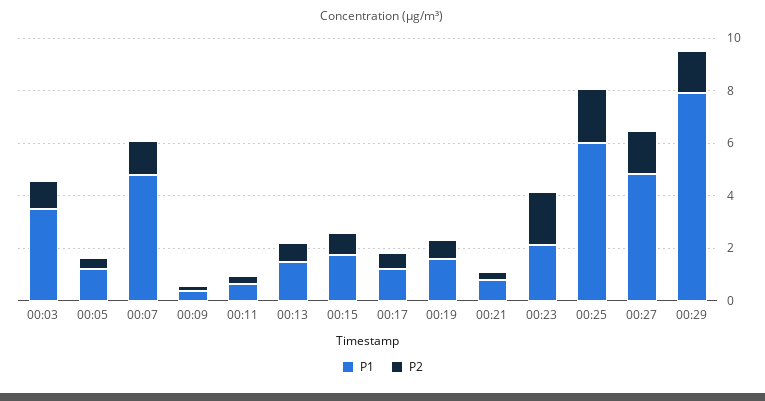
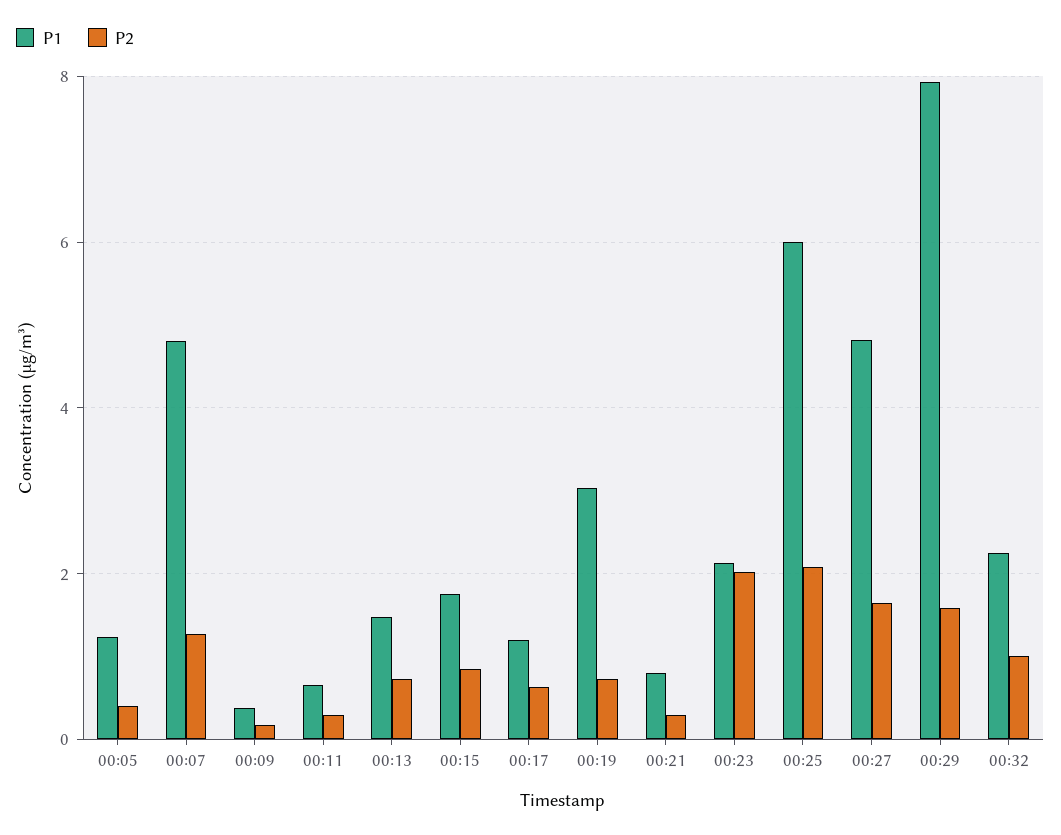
P1, 00:03: 3.5 -> none
P2, 00:03: 1 -> none
P1, 00:19: 1.5 -> 3
P1, 00:32: none -> 2.2
P2, 00:32: none -> 1

